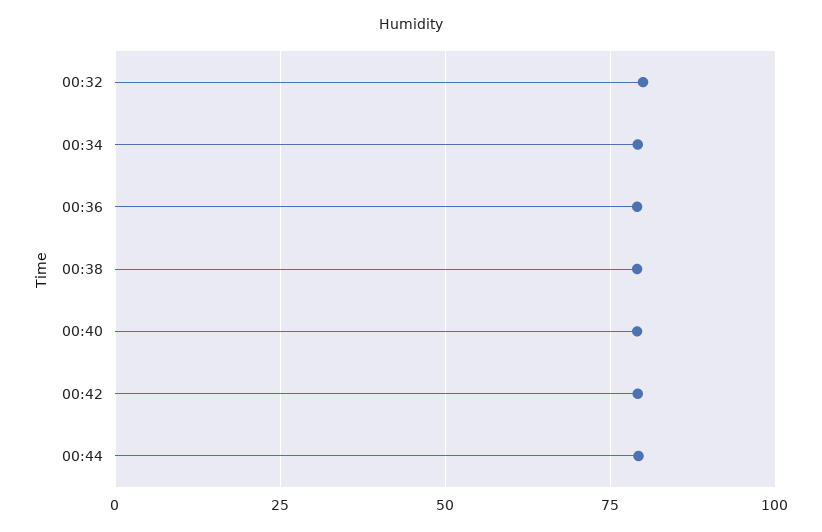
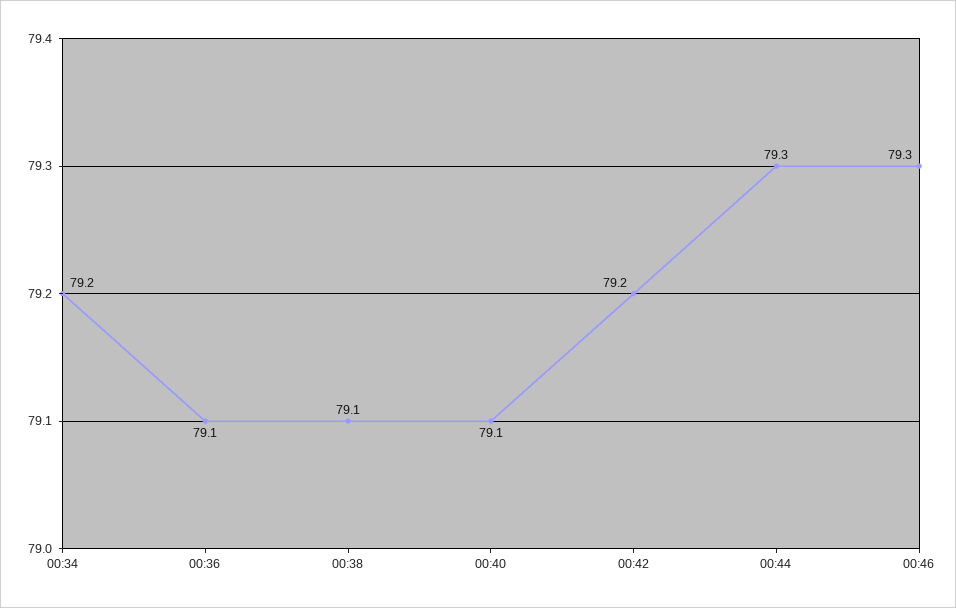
00:32: 80 -> none
00:46: none -> 79.3

